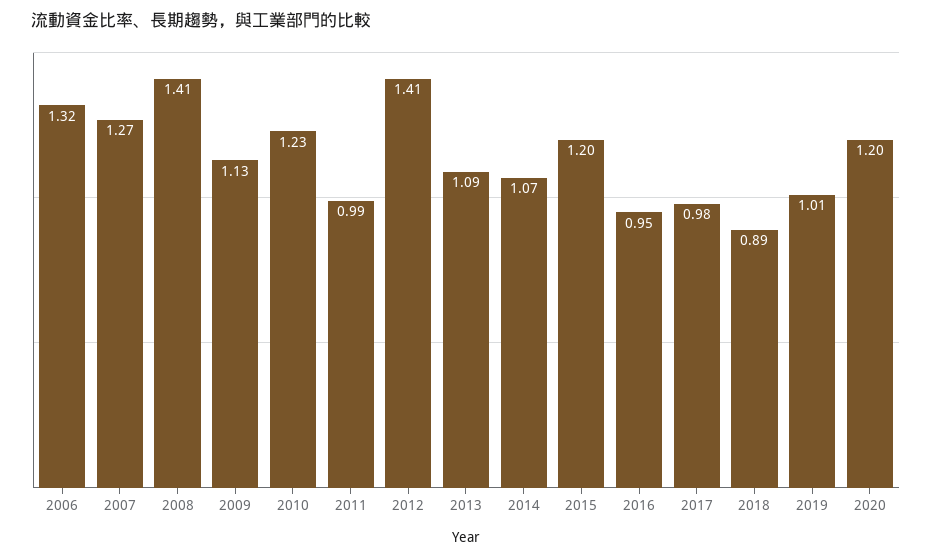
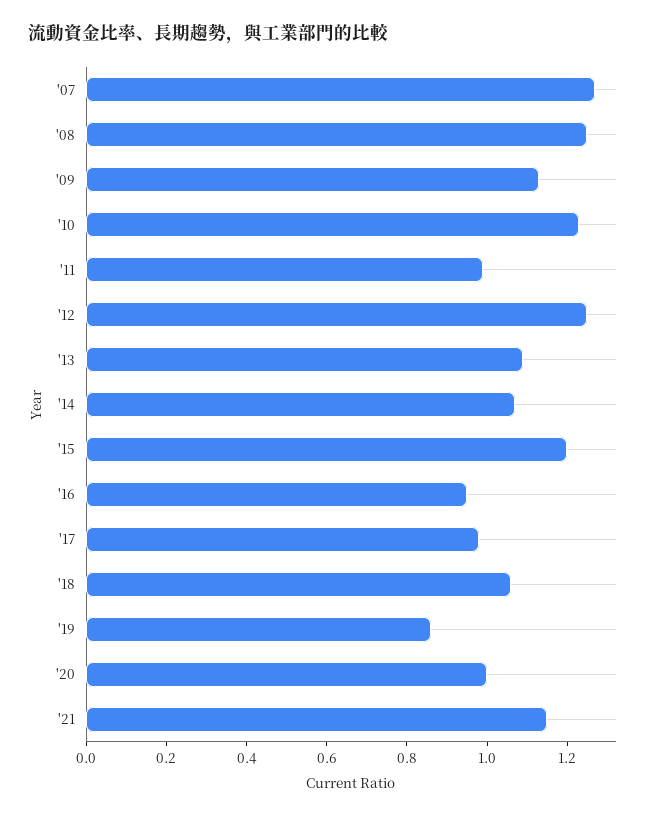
2006: 1.32 -> none
2008: 1.41 -> 1.25
2012: 1.41 -> 1.25
2018: 0.89 -> 1.05
2019: 1.01 -> 0.85
2020: 1.2 -> 1
'21: none -> 1.15

